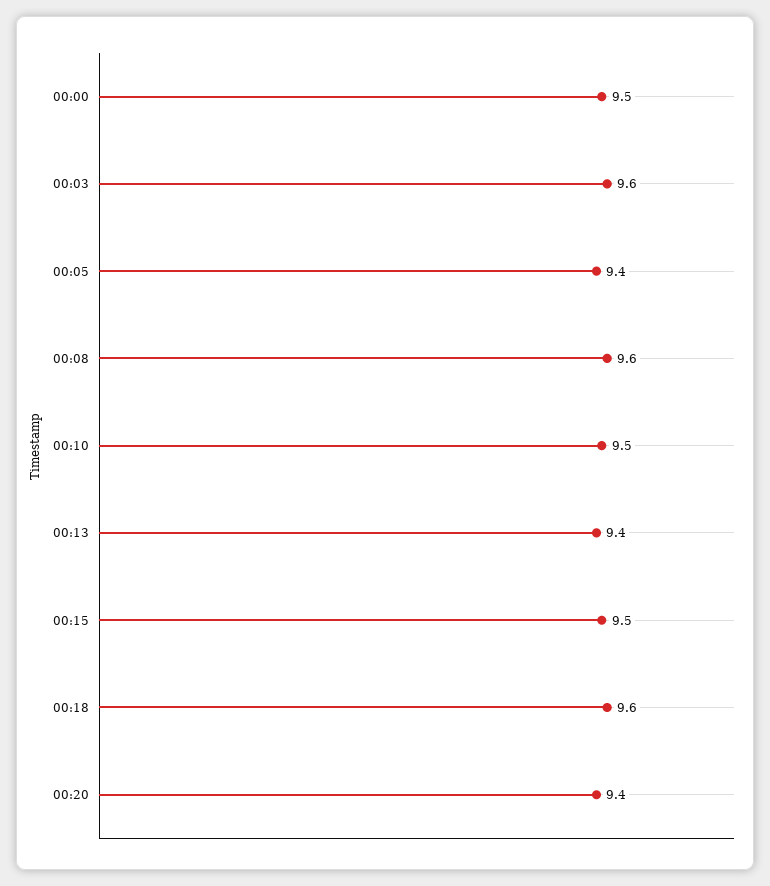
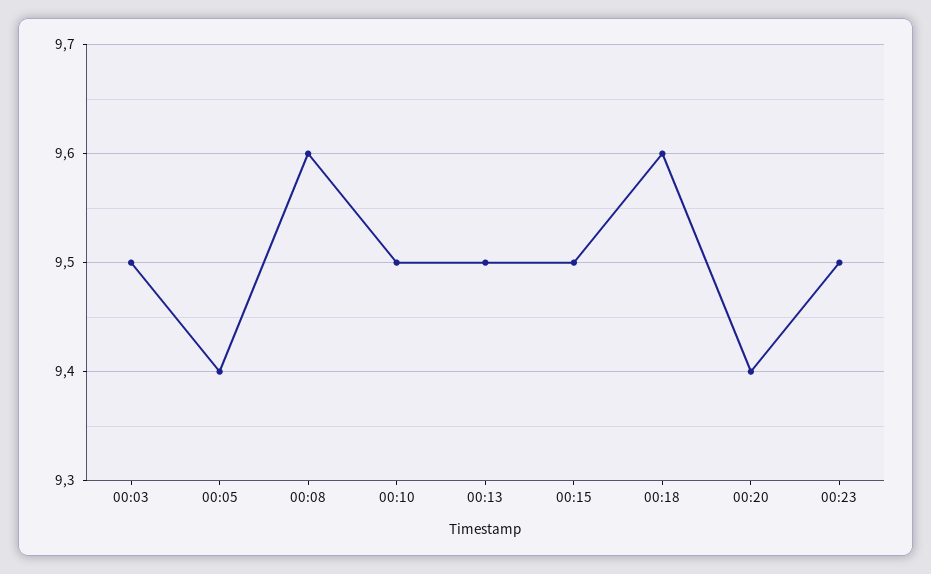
00:00: 9.5 -> none
00:03: 9.6 -> 9.5
00:13: 9.4 -> 9.5
00:23: none -> 9.5

